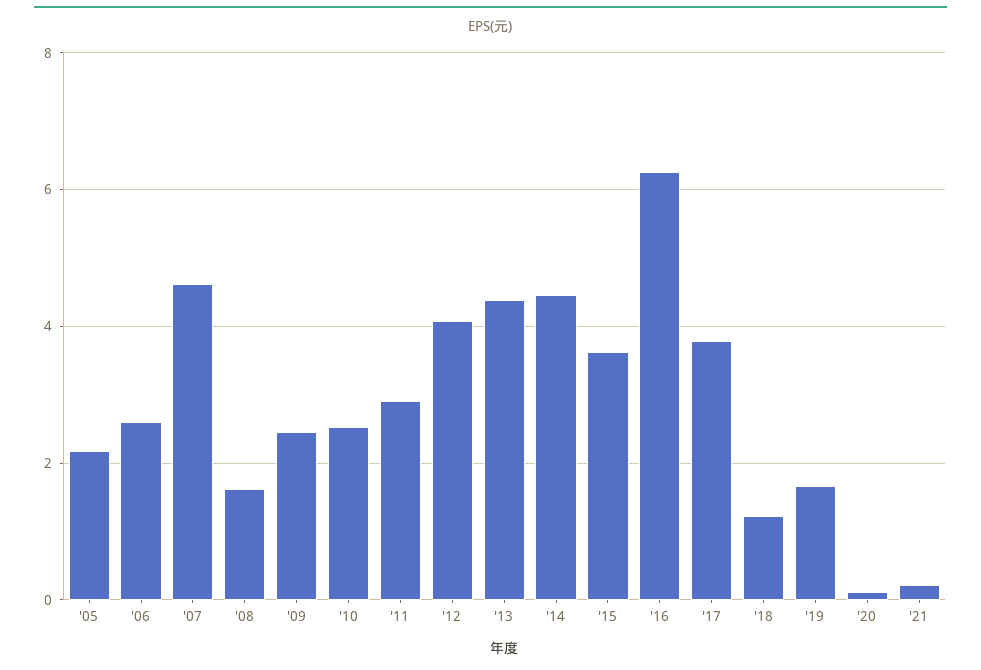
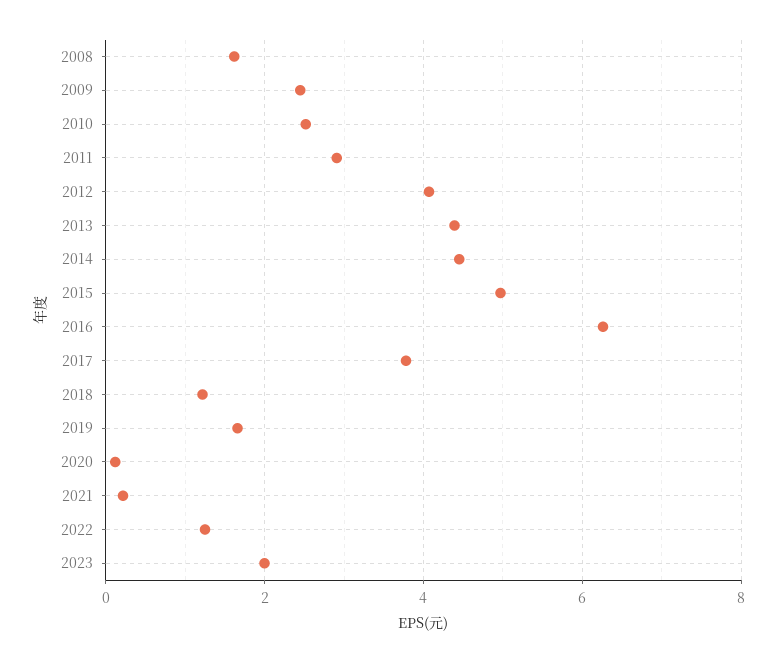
'05: 2.2 -> none
'06: 2.6 -> none
'07: 4.6 -> none
'15: 3.6 -> 5
2022: none -> 1.2
2023: none -> 2

